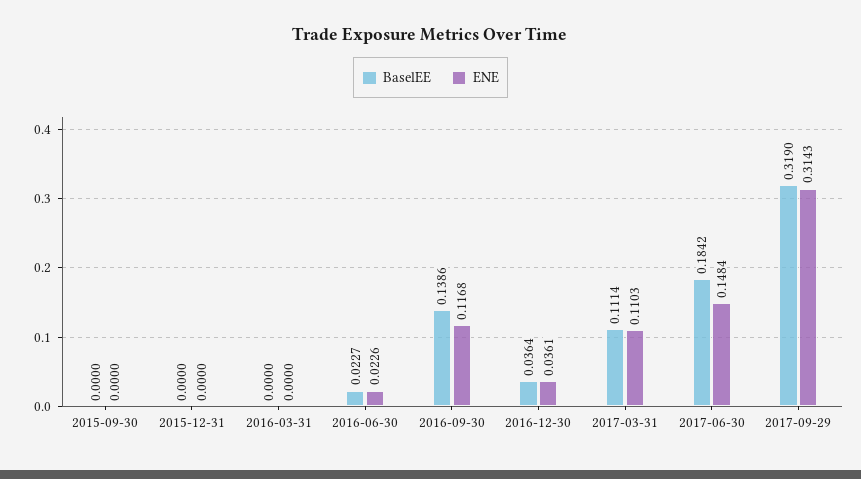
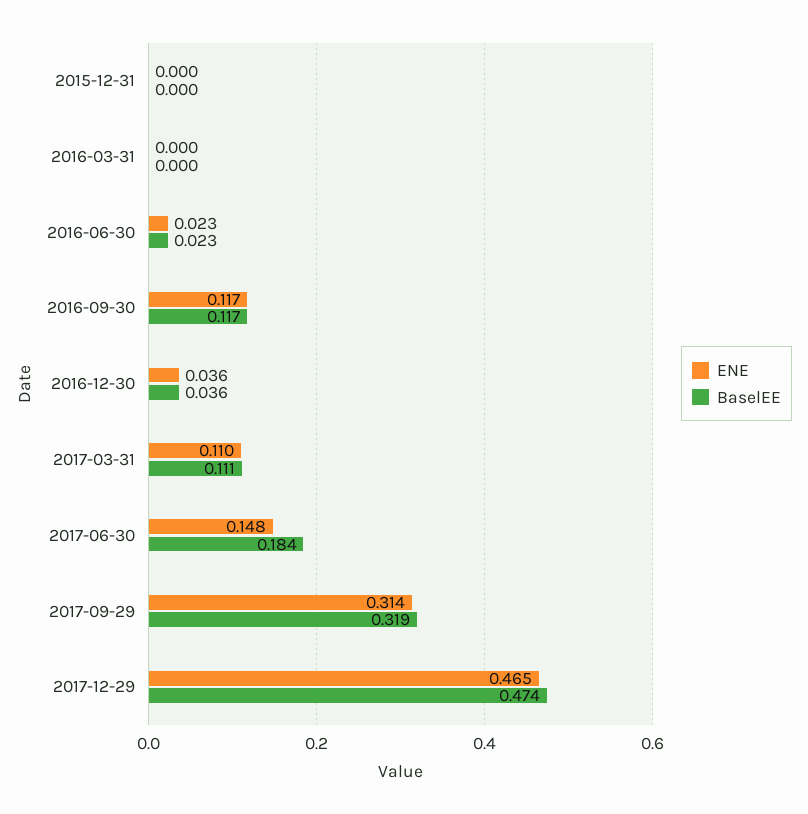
BaselEE, 2015-09-30: 0 -> none
ENE, 2015-09-30: 0 -> none
BaselEE, 2016-09-30: 0.1386 -> 0.117
ENE, 2017-12-29: none -> 0.465
BaselEE, 2017-12-29: none -> 0.474

